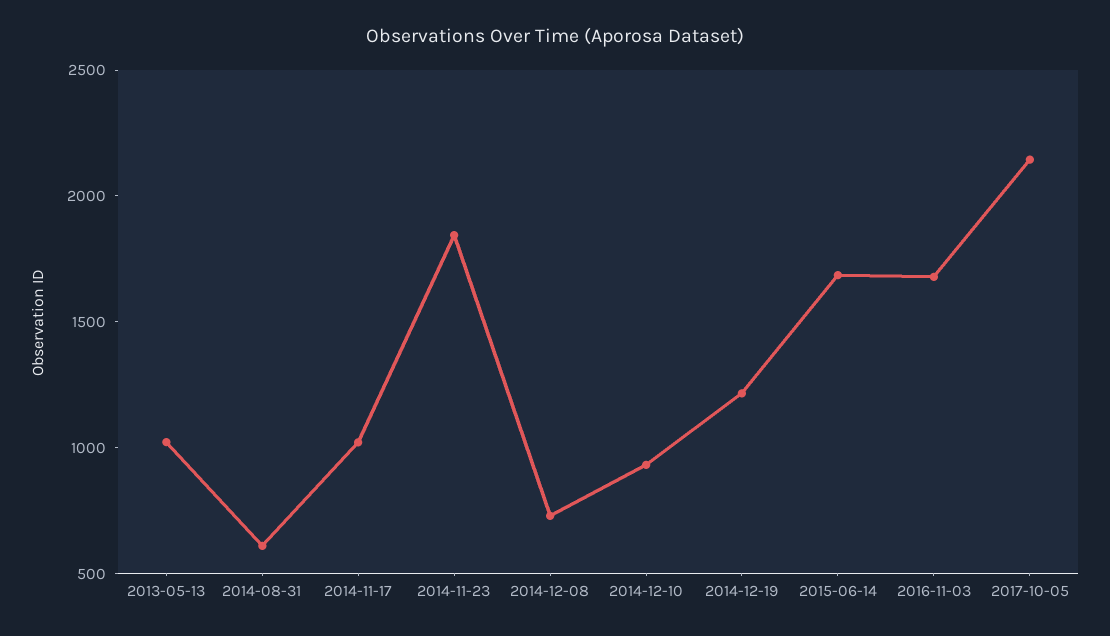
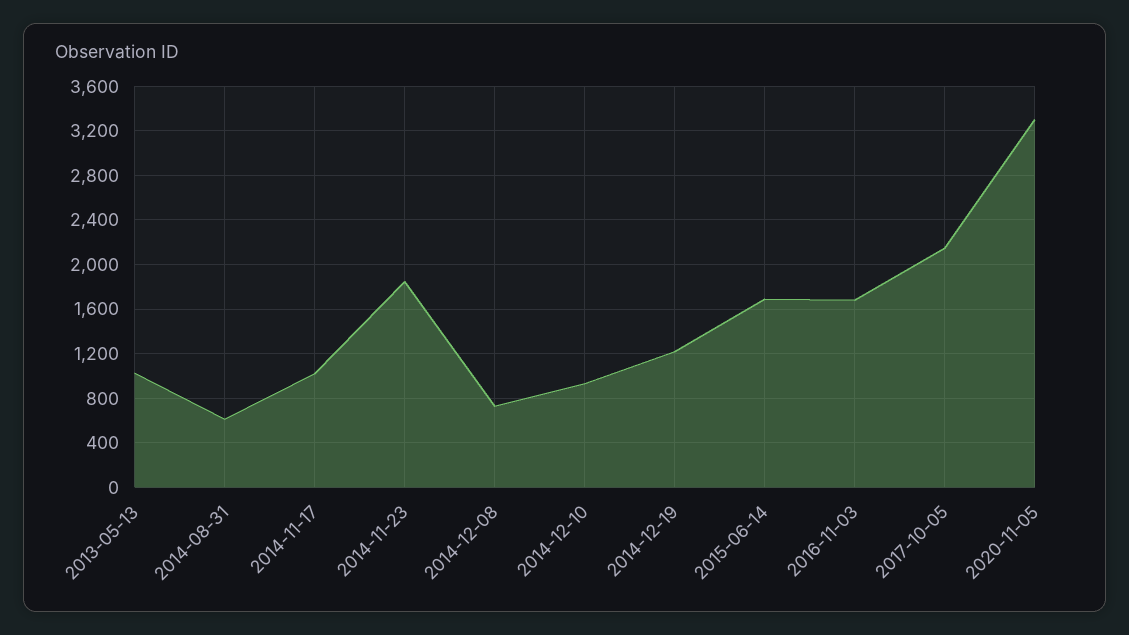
2020-11-05: none -> 3300

